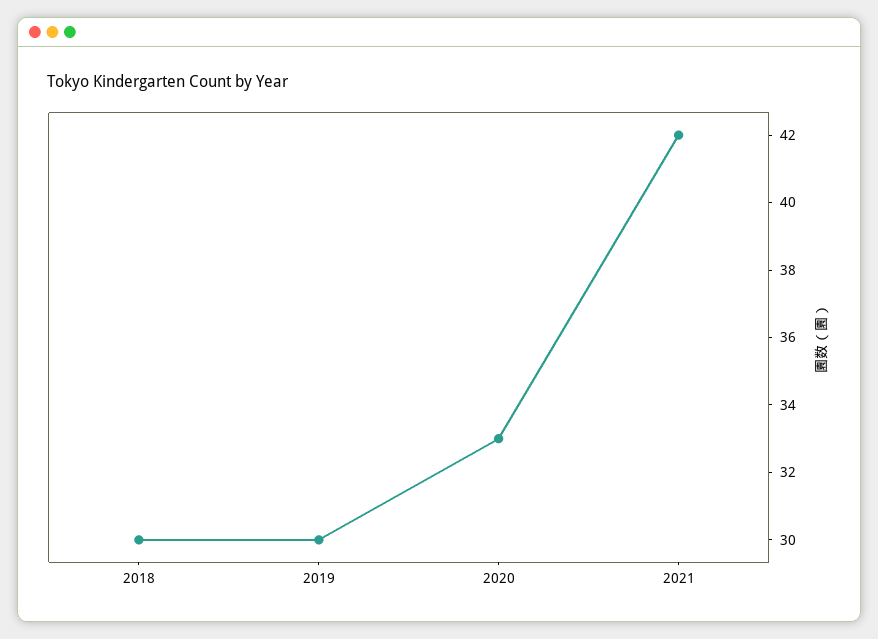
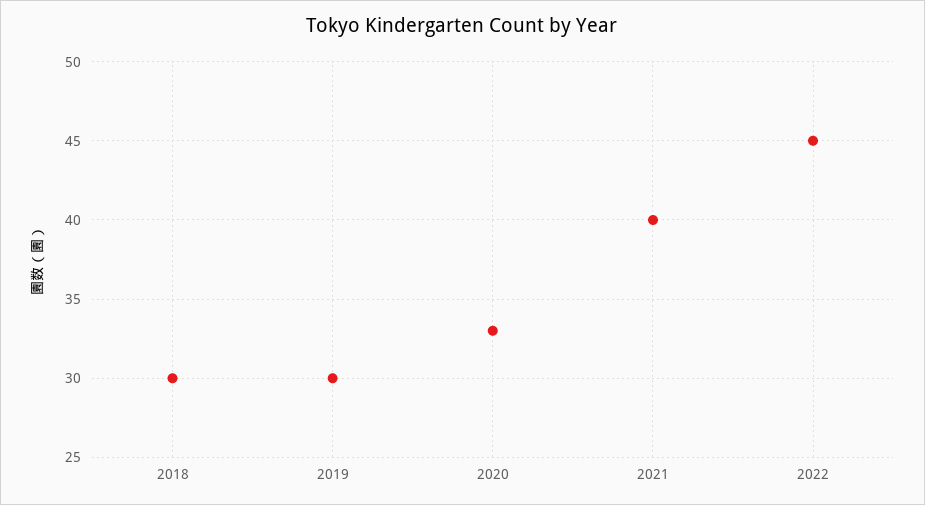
2021: 42 -> 40
2022: none -> 45

